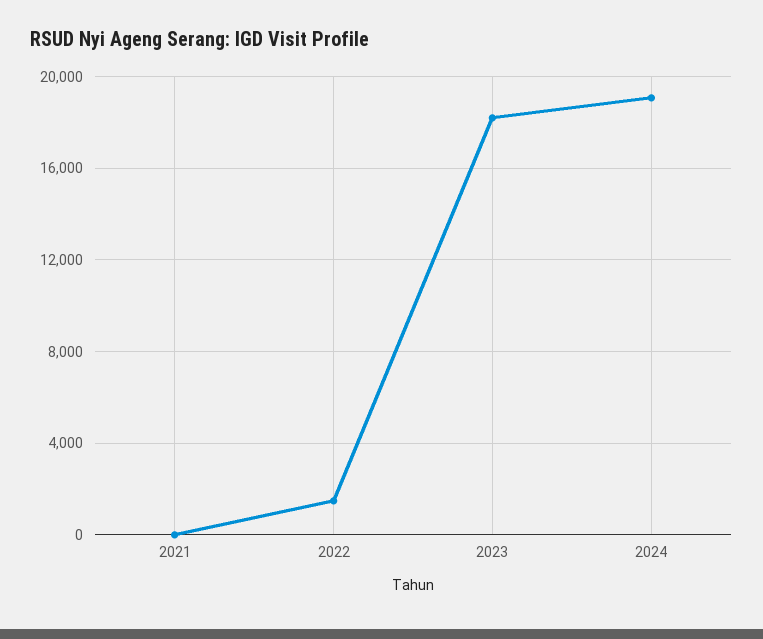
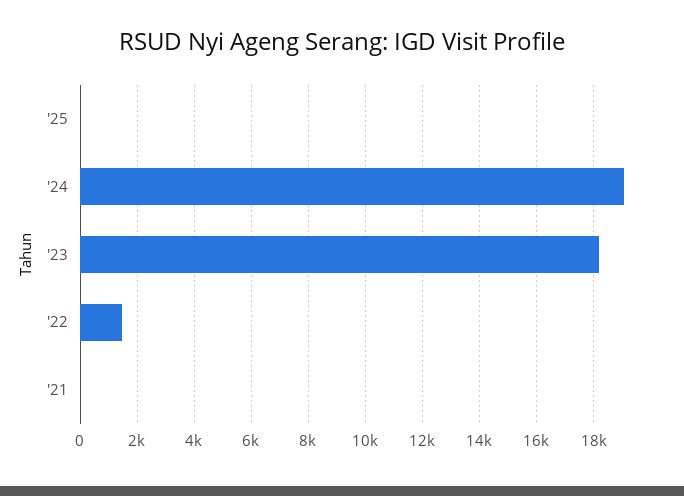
'25: none -> 0

